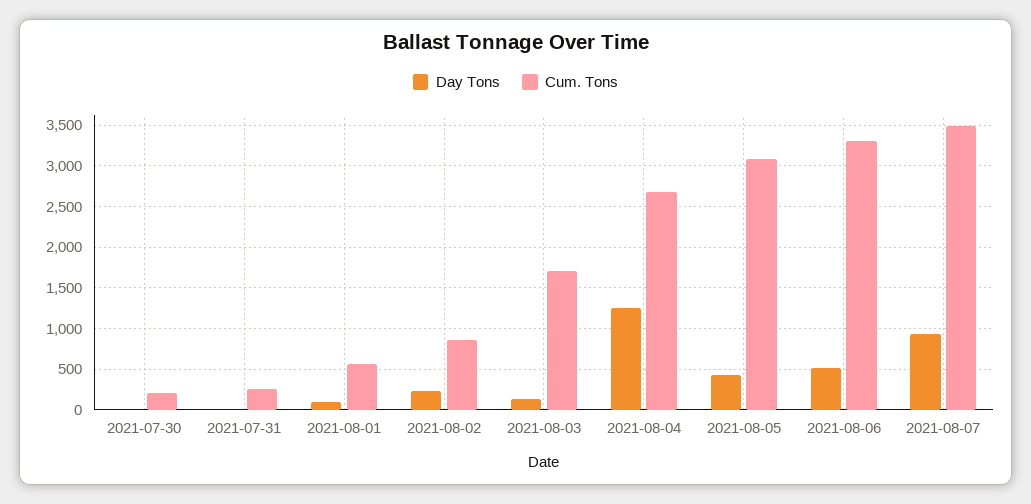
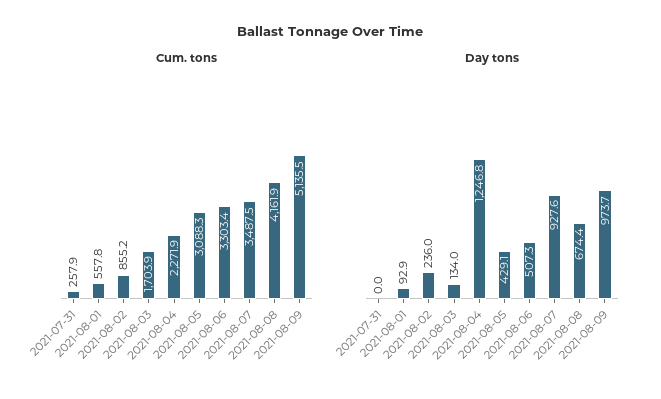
Day Tons, 2021-07-30: 0 -> none
Cum. Tons, 2021-07-30: 200 -> none
Cum. Tons, 2021-08-04: 2700 -> 2271.9
Cum. Tons, 2021-08-08: none -> 4161.9
Cum. Tons, 2021-08-09: none -> 5135.5
Day Tons, 2021-08-08: none -> 674.4
Day Tons, 2021-08-09: none -> 973.7

